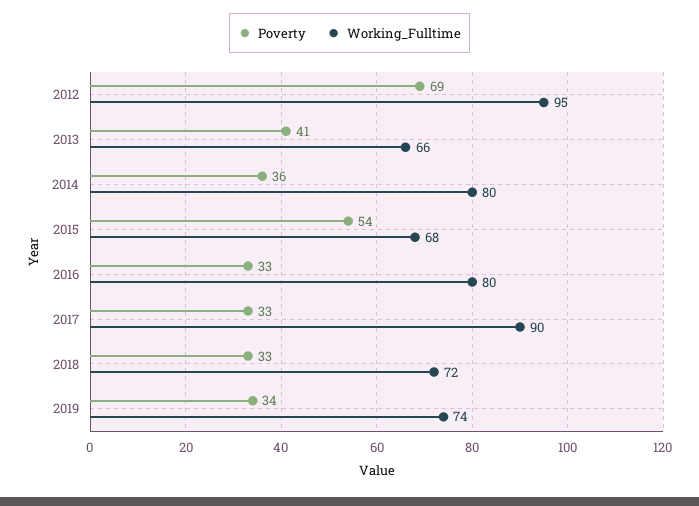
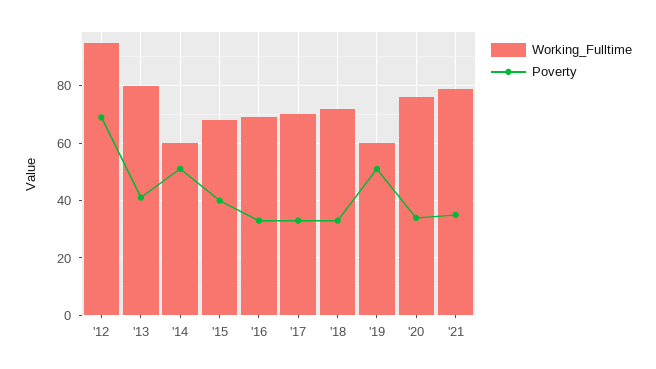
Working_Fulltime, 2013: 66 -> 80
Poverty, 2014: 36 -> 50
Working_Fulltime, 2014: 80 -> 60
Poverty, 2015: 54 -> 40
Working_Fulltime, 2016: 80 -> 70
Working_Fulltime, 2017: 90 -> 70
Poverty, 2019: 34 -> 50
Working_Fulltime, 2019: 74 -> 60
Working_Fulltime, '20: none -> 75
Poverty, '20: none -> 35
Working_Fulltime, '21: none -> 80
Poverty, '21: none -> 35

